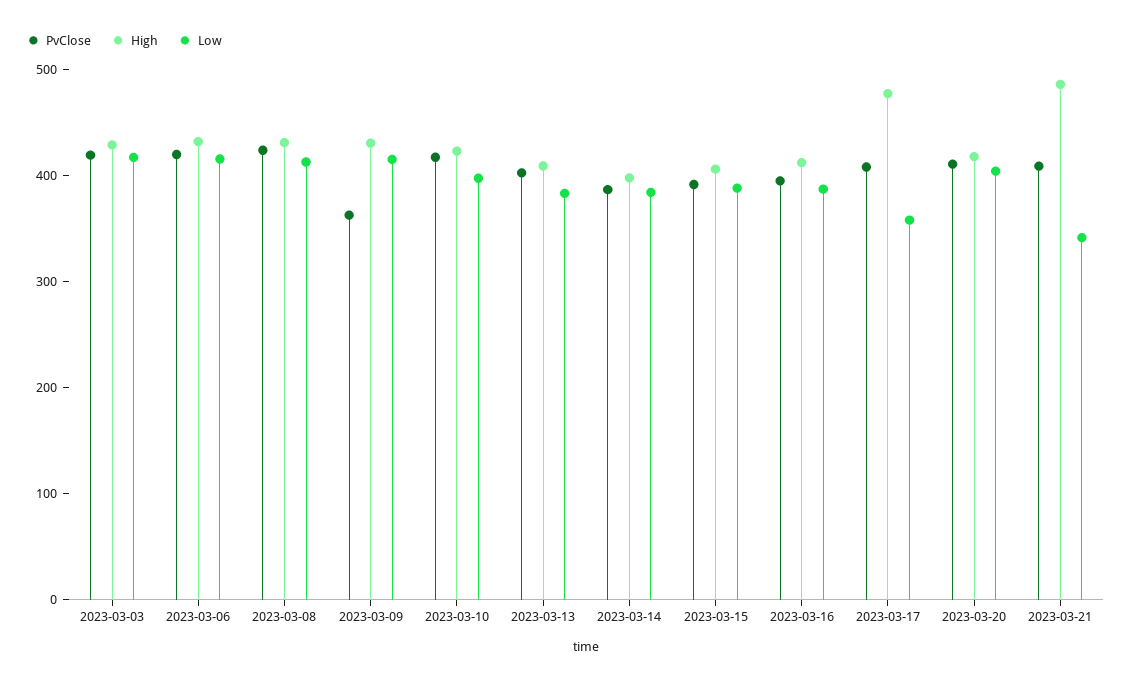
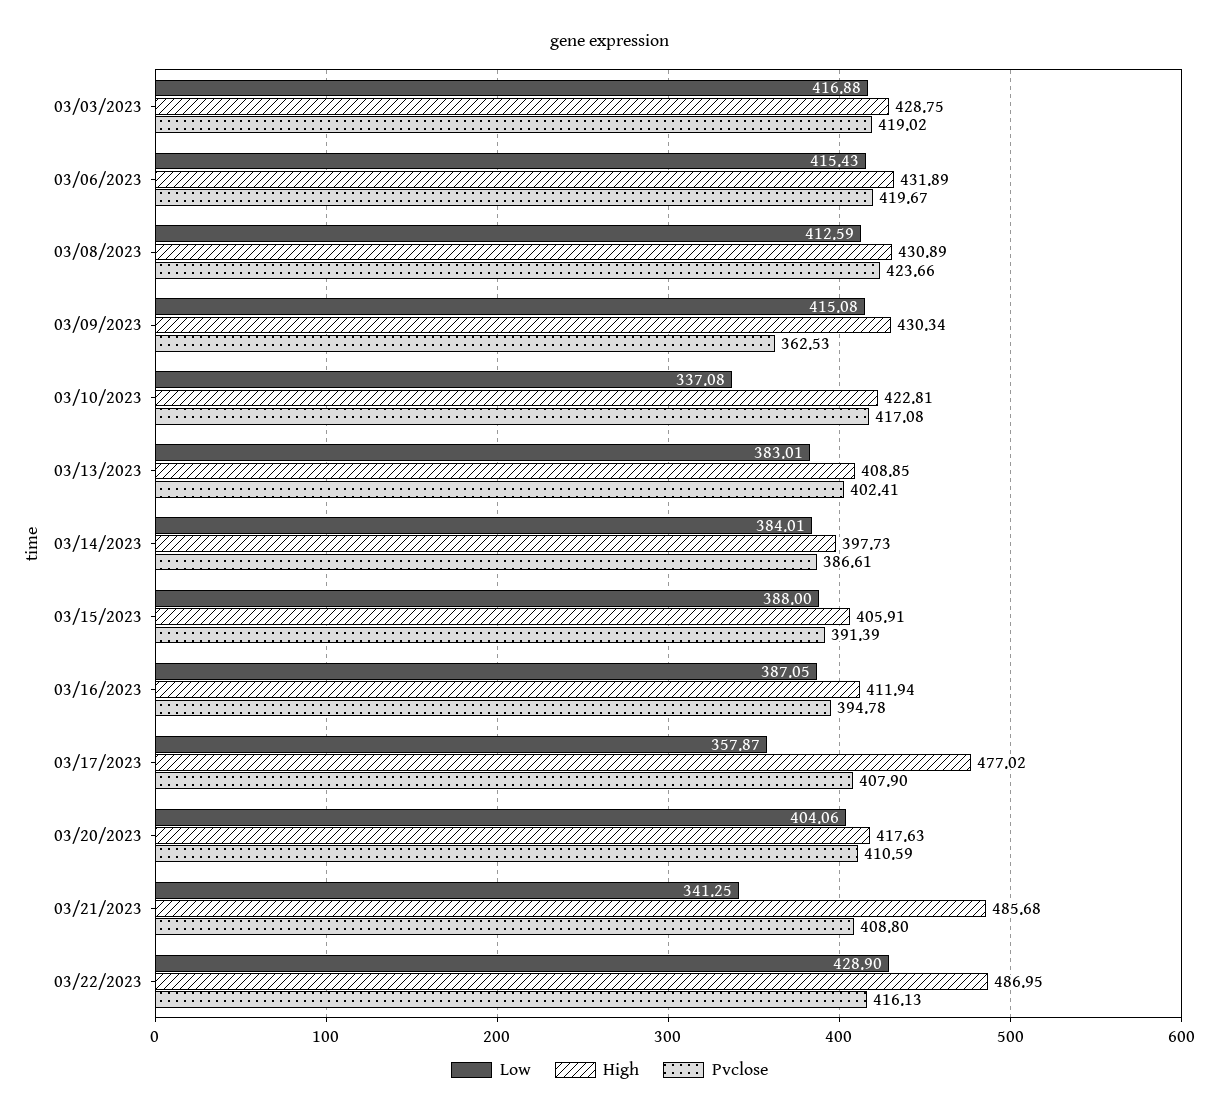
Low, 2023-03-10: 400 -> 337.08
Low, 03/22/2023: none -> 428.9
High, 03/22/2023: none -> 486.95
PvClose, 03/22/2023: none -> 416.13

